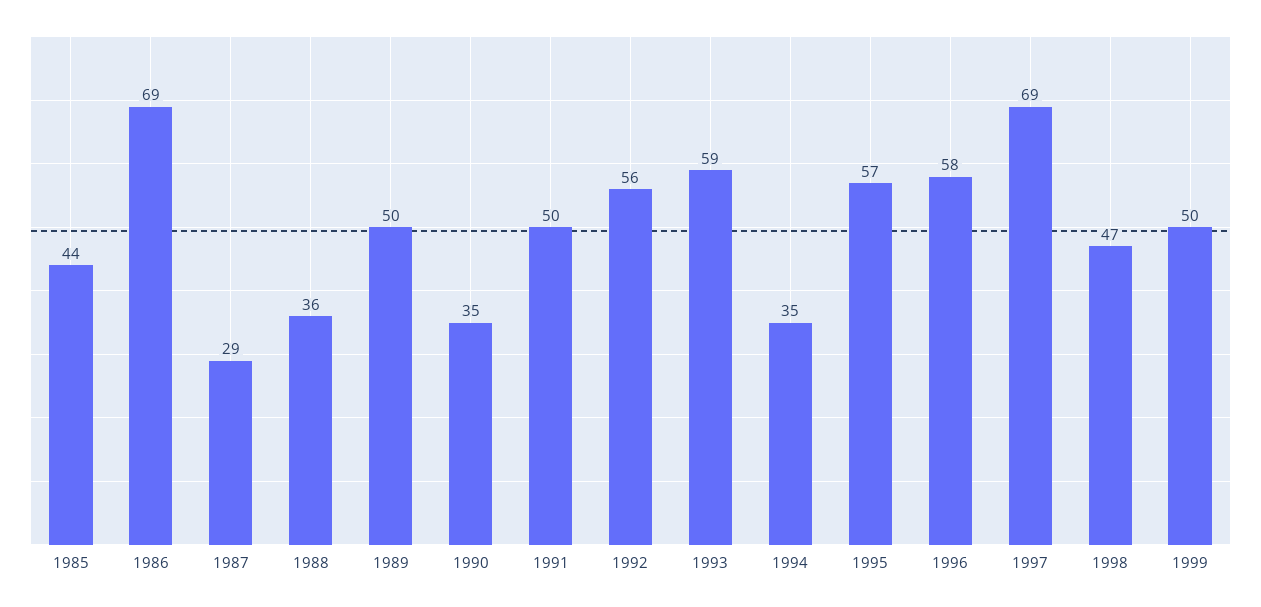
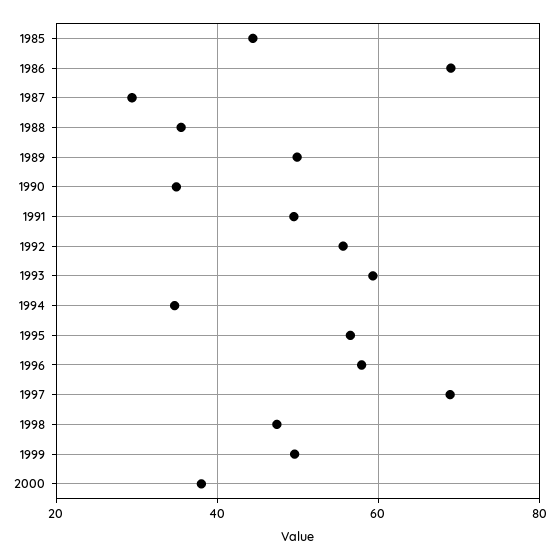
2000: none -> 38

